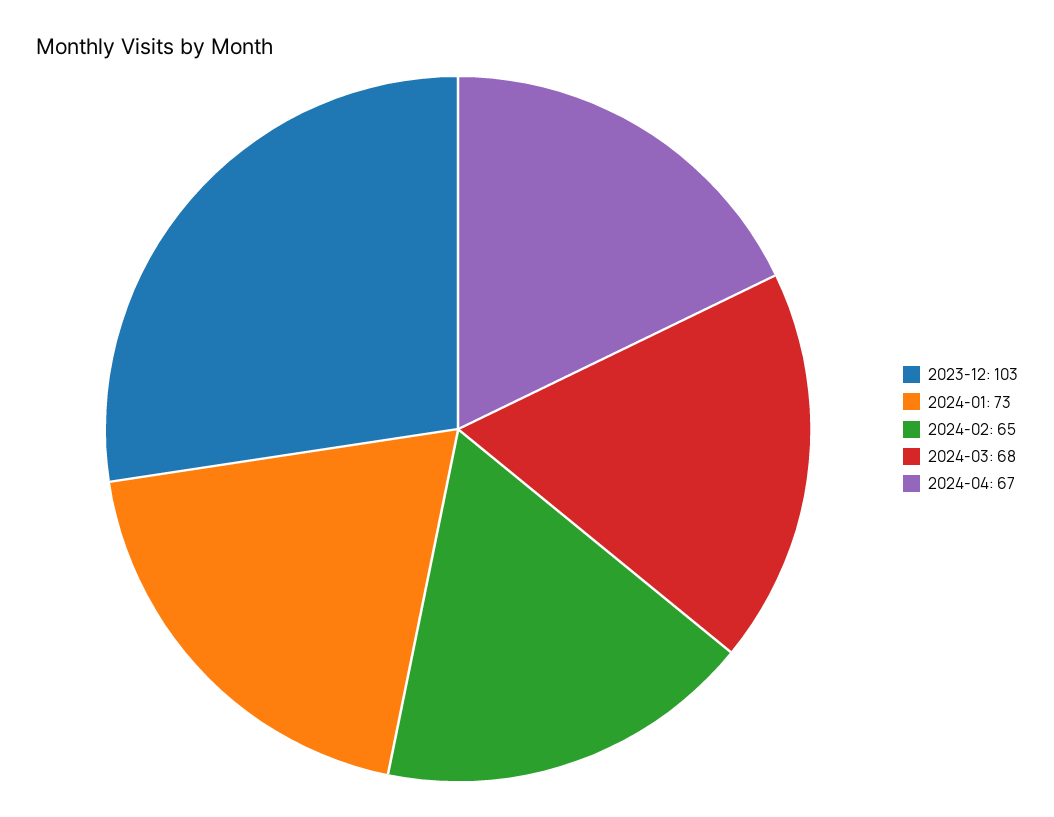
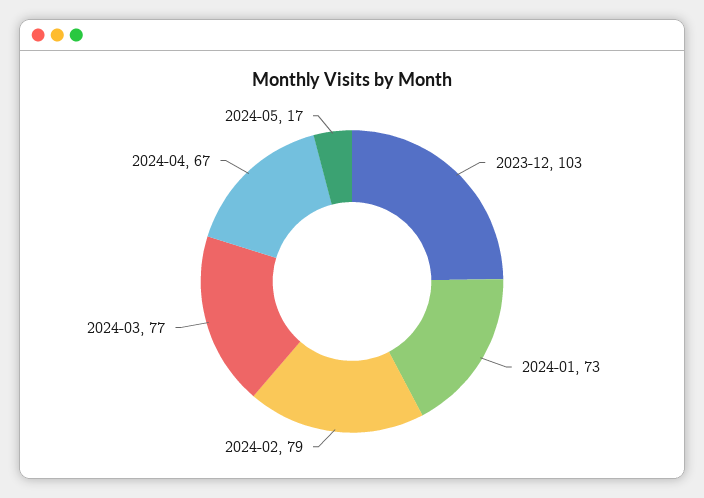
2024-02: 65 -> 79
2024-03: 68 -> 77
2024-05: none -> 17

